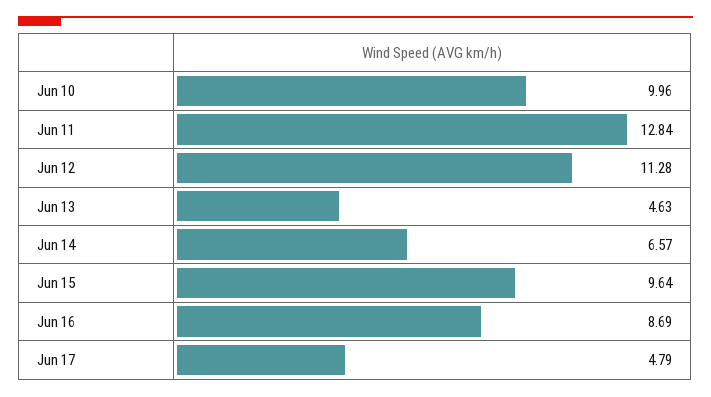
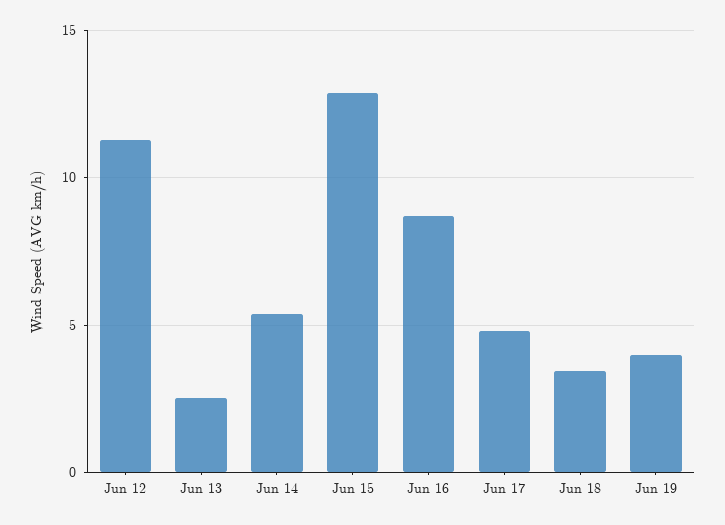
Jun 10: 9.96 -> none
Jun 11: 12.84 -> none
Jun 13: 4.63 -> 2.5
Jun 14: 6.57 -> 5.5
Jun 15: 9.64 -> 13
Jun 18: none -> 3.5
Jun 19: none -> 4

